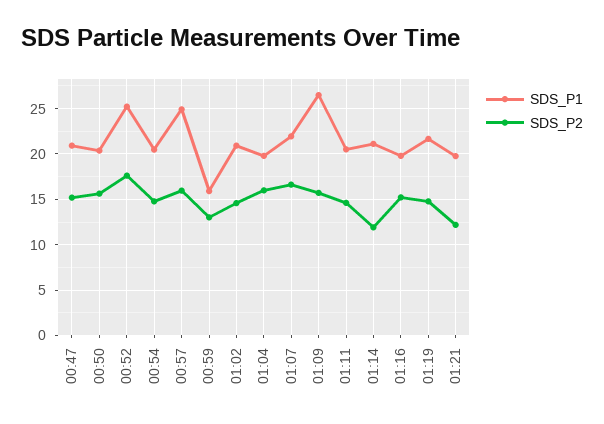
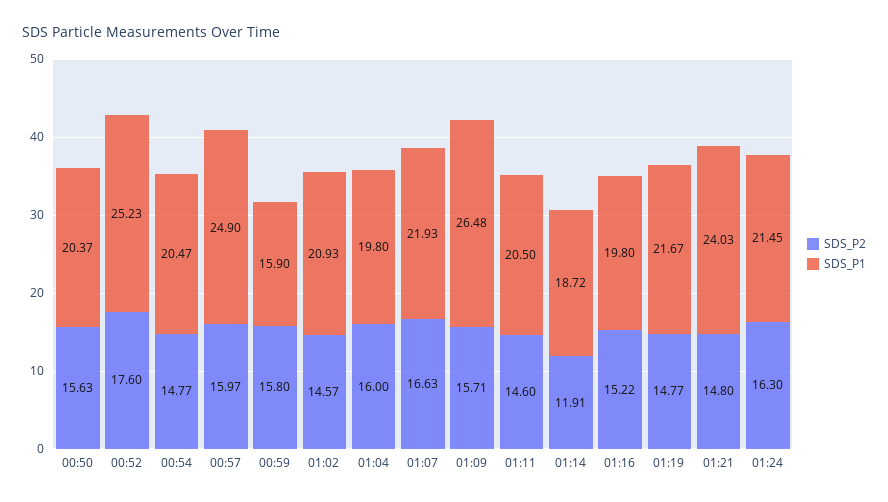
SDS_P1, 00:47: 21 -> none
SDS_P2, 00:47: 15 -> none
SDS_P2, 00:59: 13 -> 15.8
SDS_P1, 01:14: 21 -> 18.72
SDS_P1, 01:21: 20 -> 24.03
SDS_P2, 01:21: 12 -> 14.8
SDS_P2, 01:24: none -> 16.3
SDS_P1, 01:24: none -> 21.45

